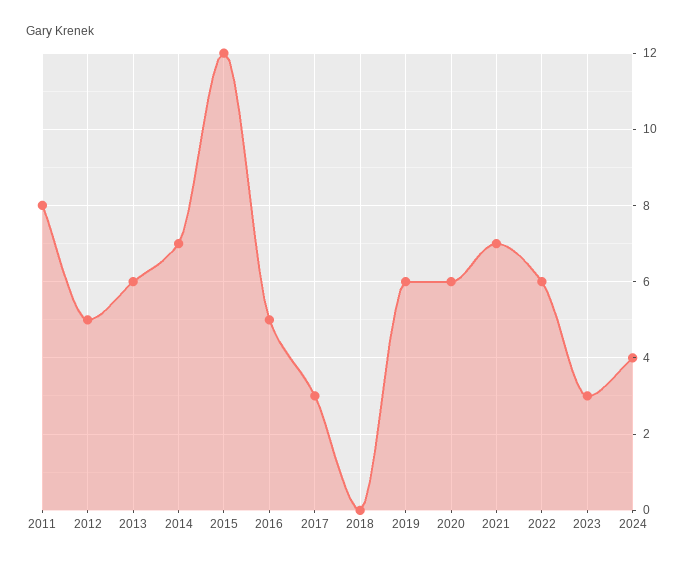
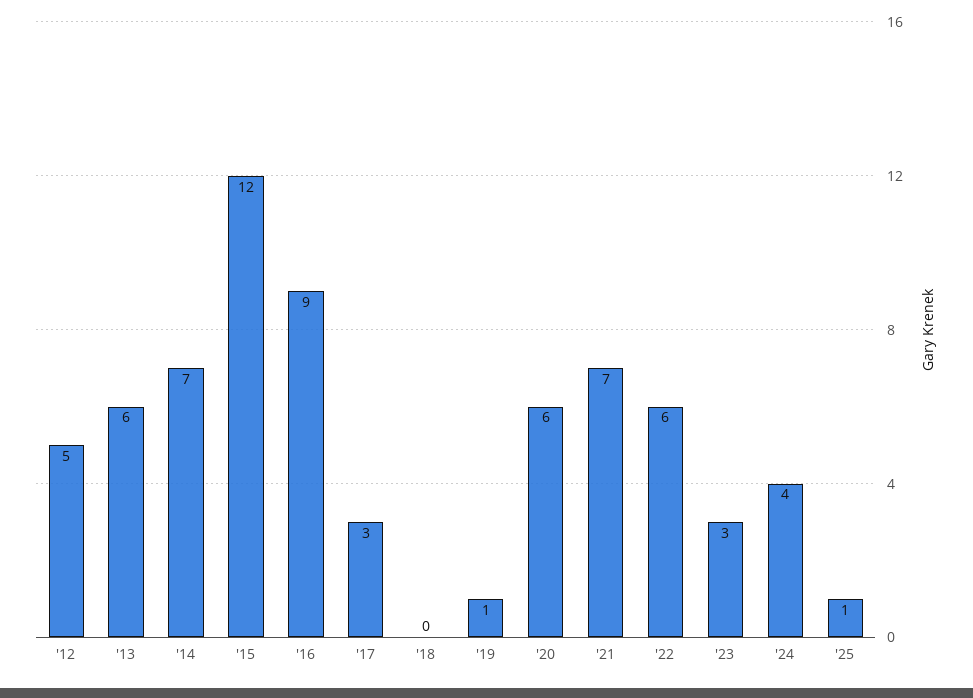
2011: 8 -> none
2016: 5 -> 9
2019: 6 -> 1
'25: none -> 1

